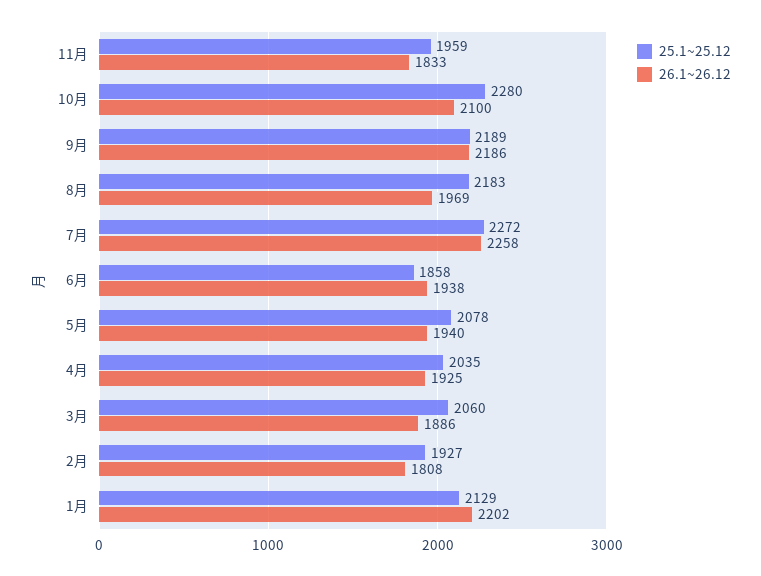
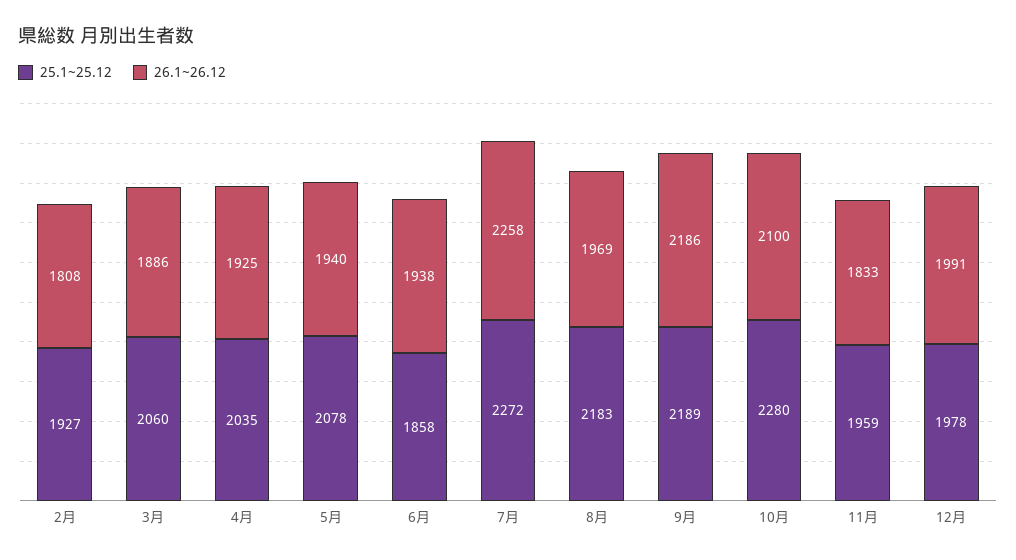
25.1~25.12, 1月: 2129 -> none
26.1~26.12, 1月: 2202 -> none
25.1~25.12, 12月: none -> 1978
26.1~26.12, 12月: none -> 1991

